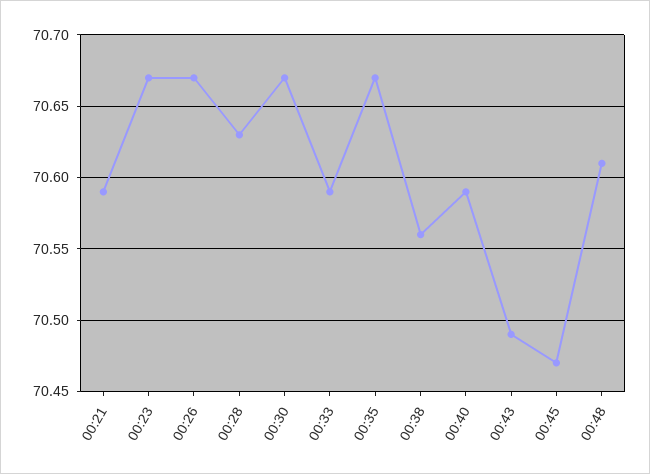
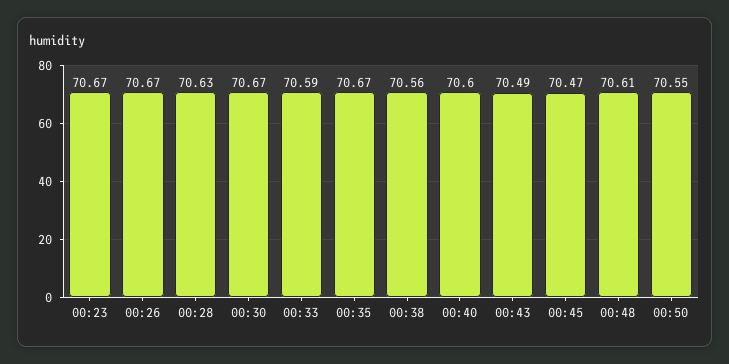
00:21: 70.59 -> none
00:40: 70.59 -> 70.6
00:50: none -> 70.55

